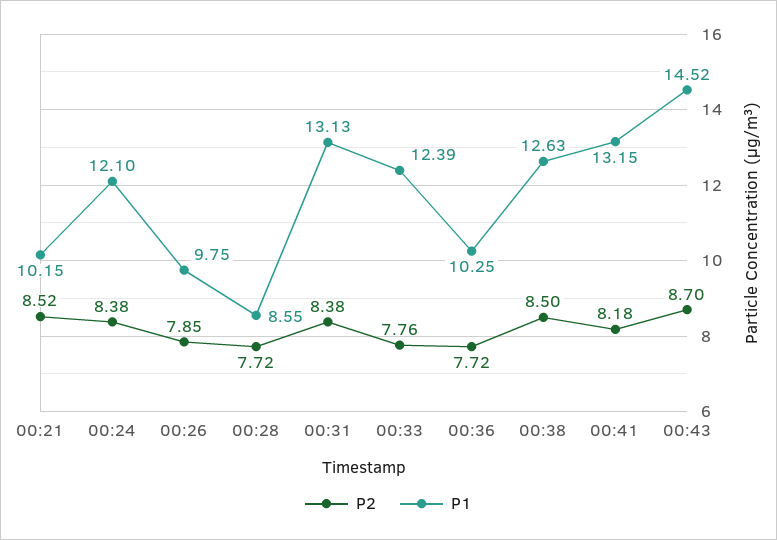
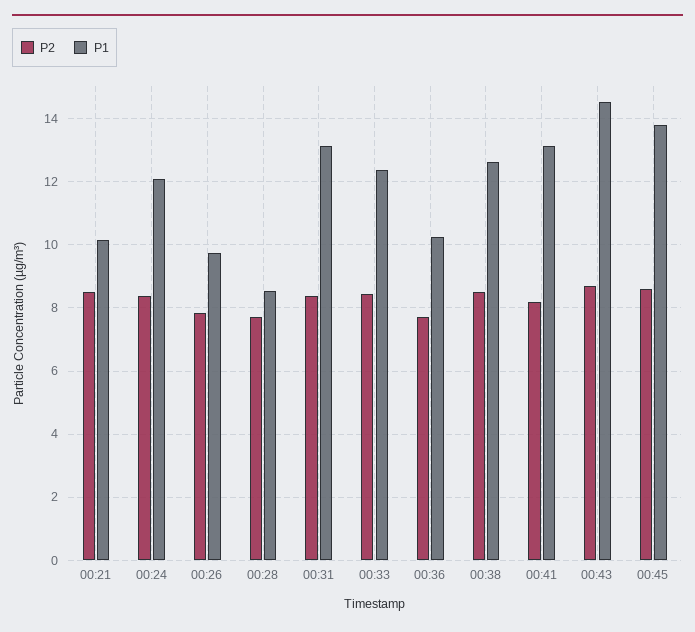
P2, 00:33: 7.76 -> 8.4
P2, 00:45: none -> 8.6
P1, 00:45: none -> 13.8

